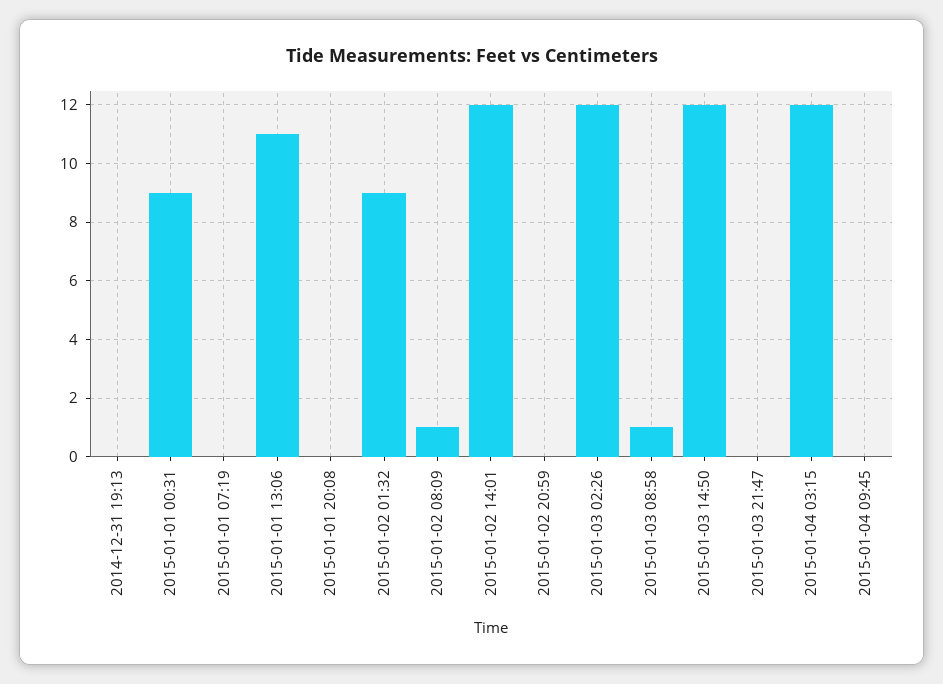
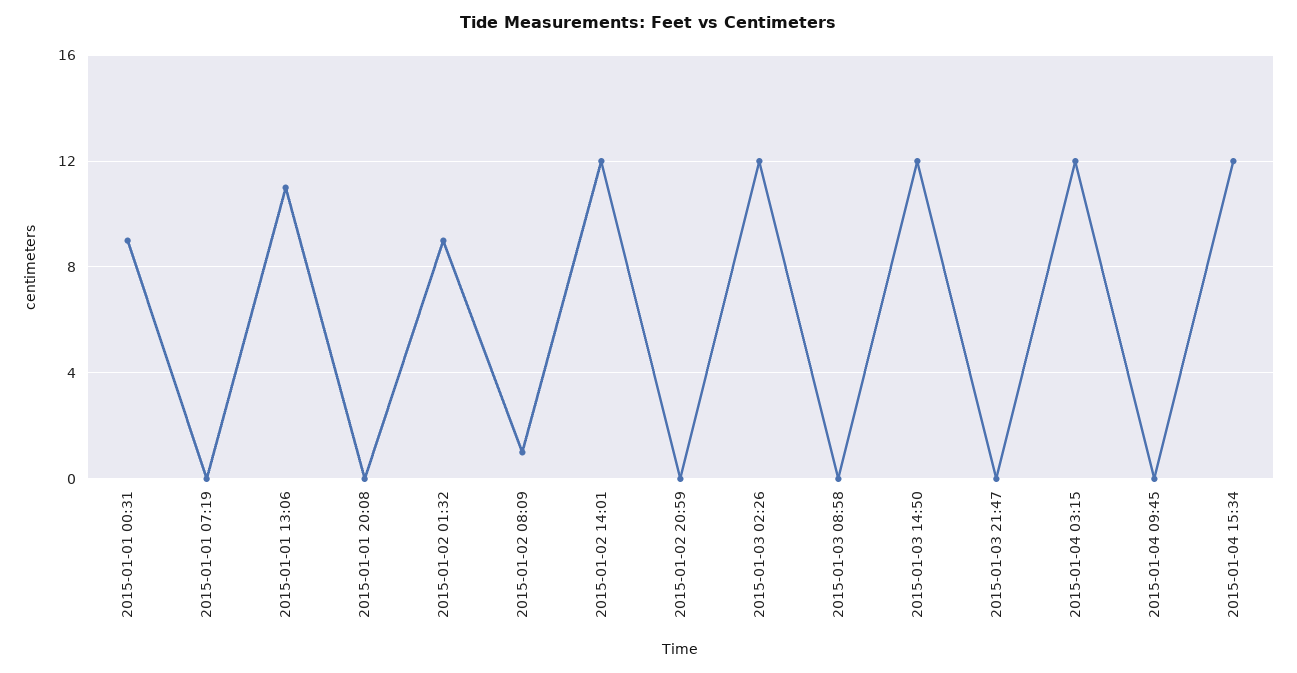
2014-12-31 19:13: 0 -> none
2015-01-03 08:58: 1 -> 0
2015-01-04 15:34: none -> 12

